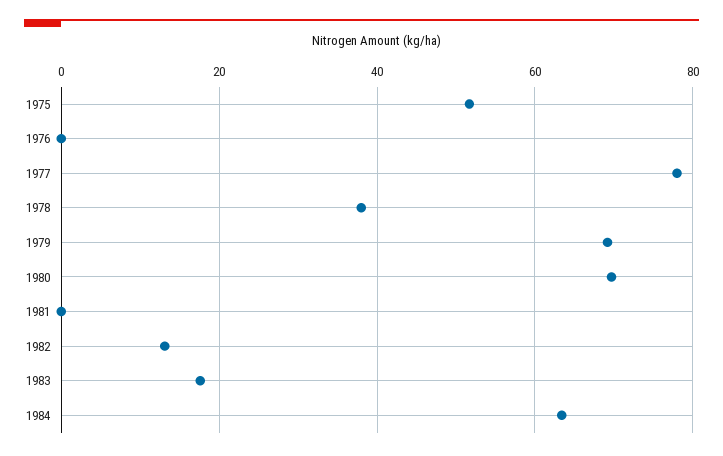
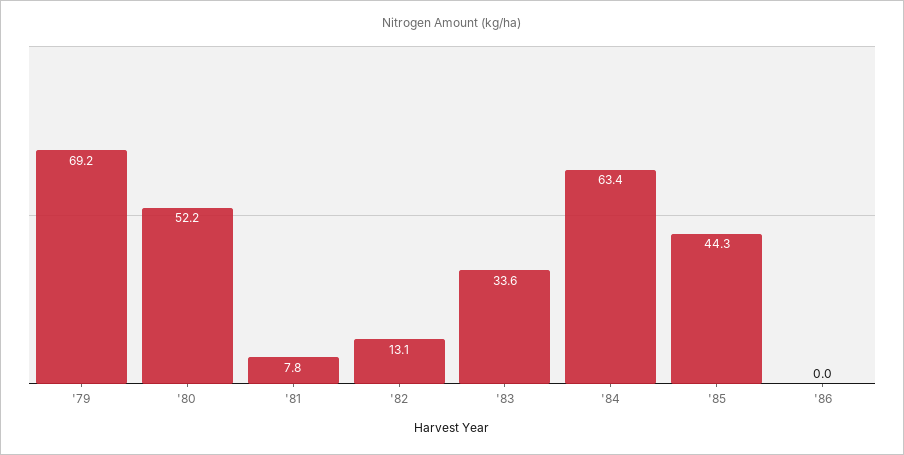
1975: 52 -> none
1976: 0 -> none
1977: 78 -> none
1978: 38 -> none
1980: 70 -> 52.2
1981: 0 -> 7.8
1983: 18 -> 33.6
'85: none -> 44.3
'86: none -> 0

